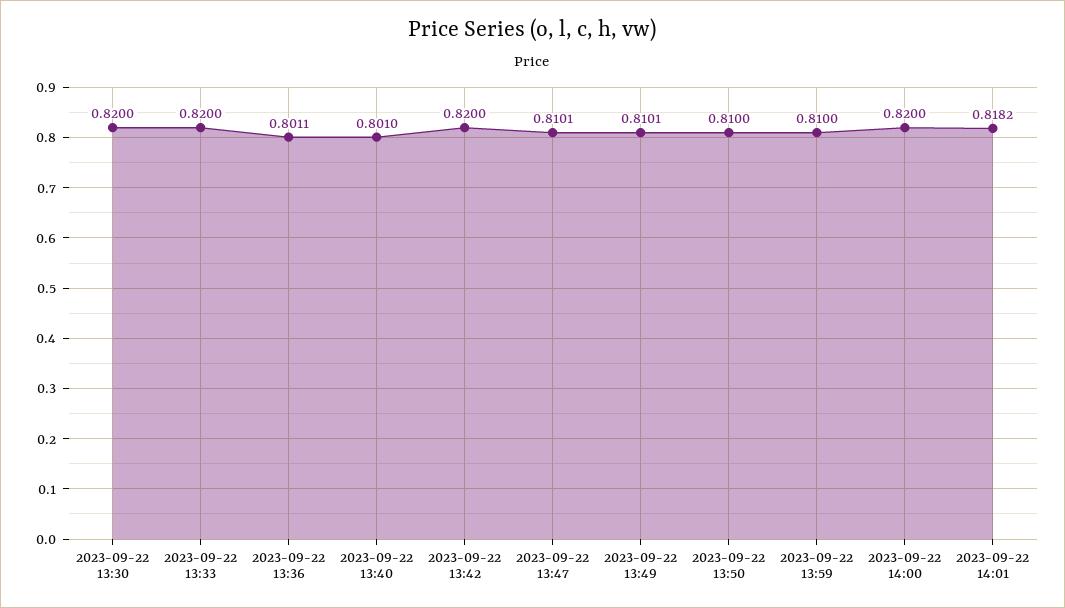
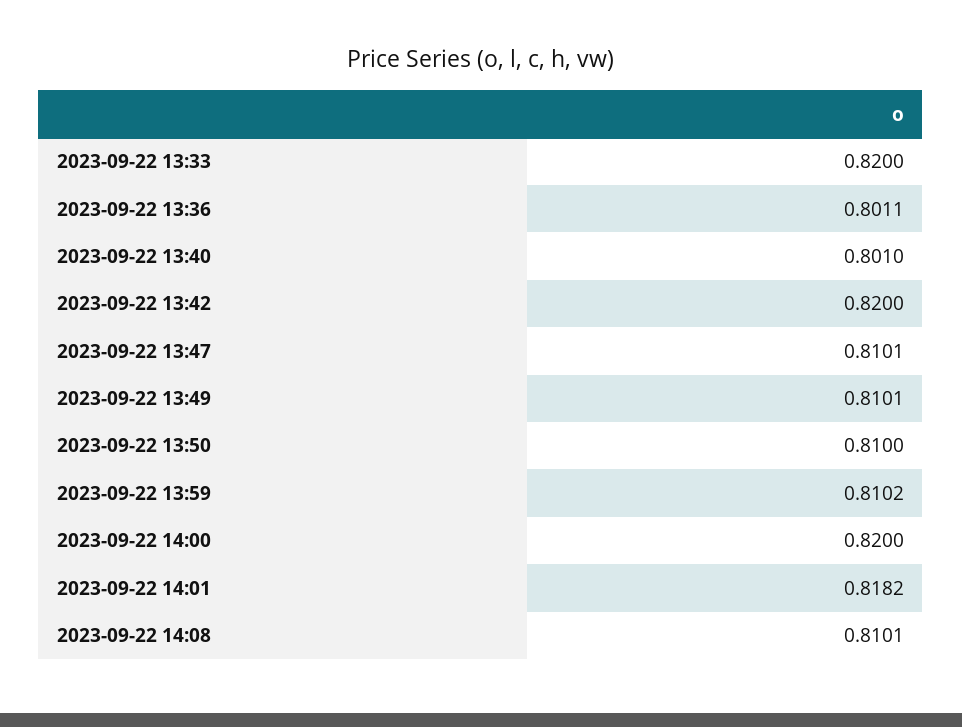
2023-09-22 13:30: 0.82 -> none
2023-09-22 13:59: 0.81 -> 0.8102
2023-09-22 14:08: none -> 0.8101

